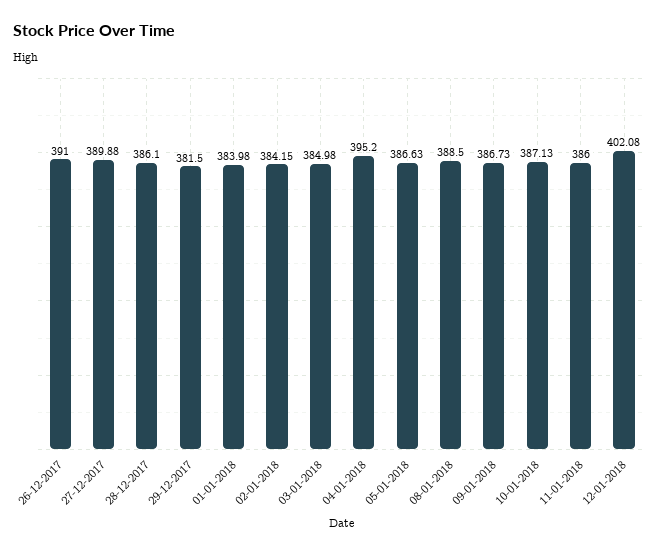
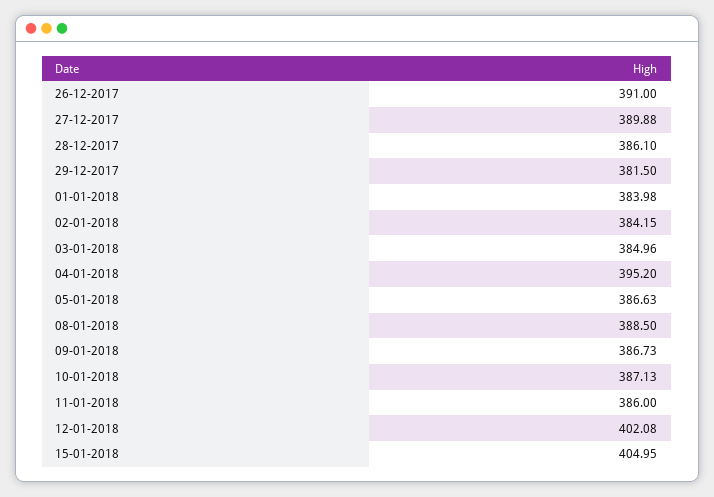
03-01-2018: 384.98 -> 384.96
15-01-2018: none -> 404.95

